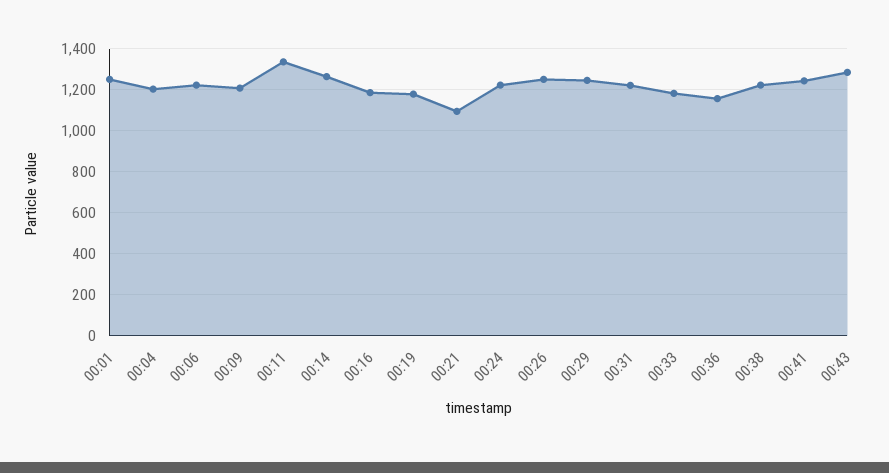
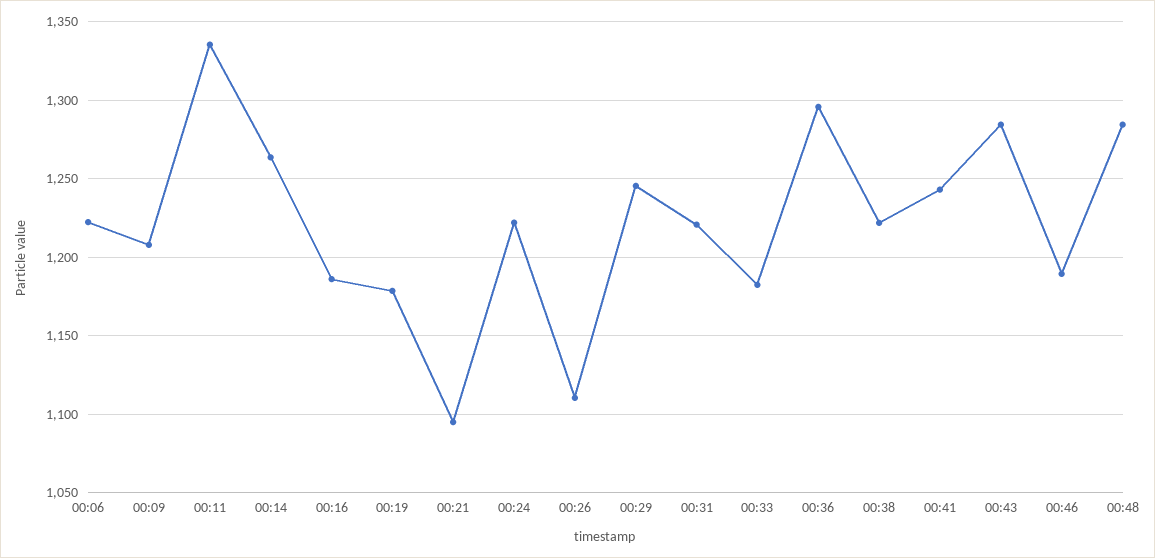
00:01: 1250 -> none
00:04: 1200 -> none
00:26: 1250 -> 1110
00:36: 1150 -> 1295
00:46: none -> 1190
00:48: none -> 1285

